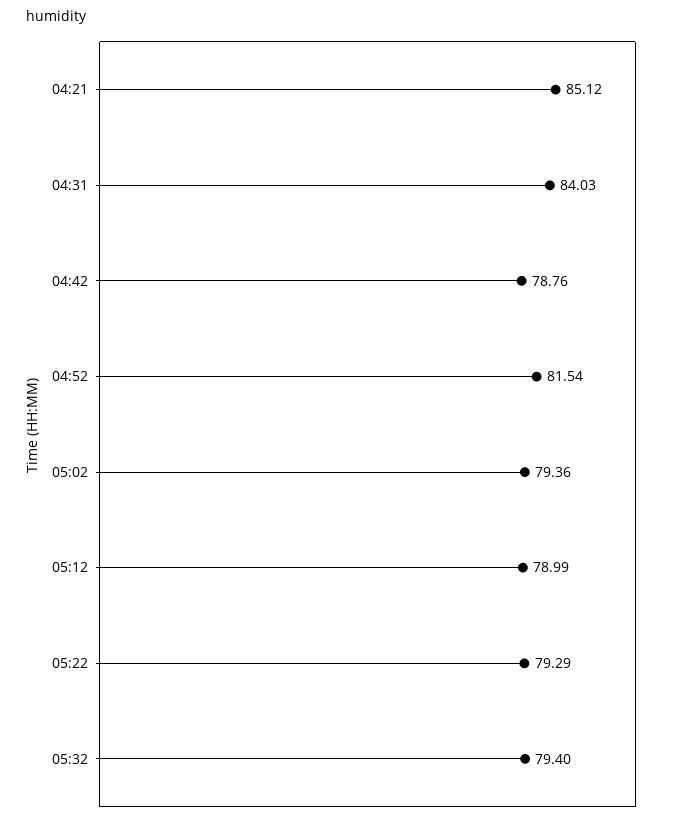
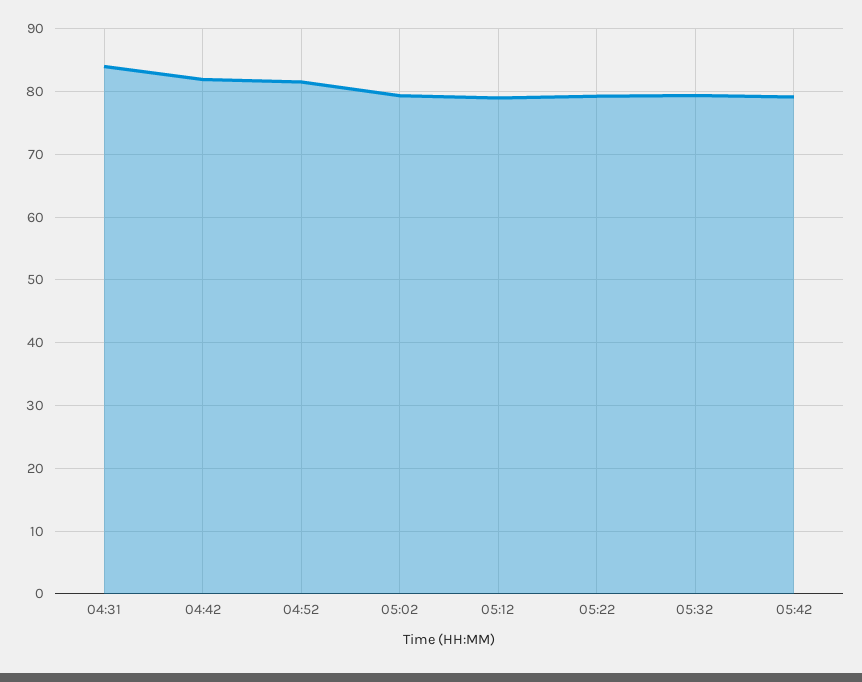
04:21: 85.12 -> none
04:42: 78.76 -> 82
05:42: none -> 79

